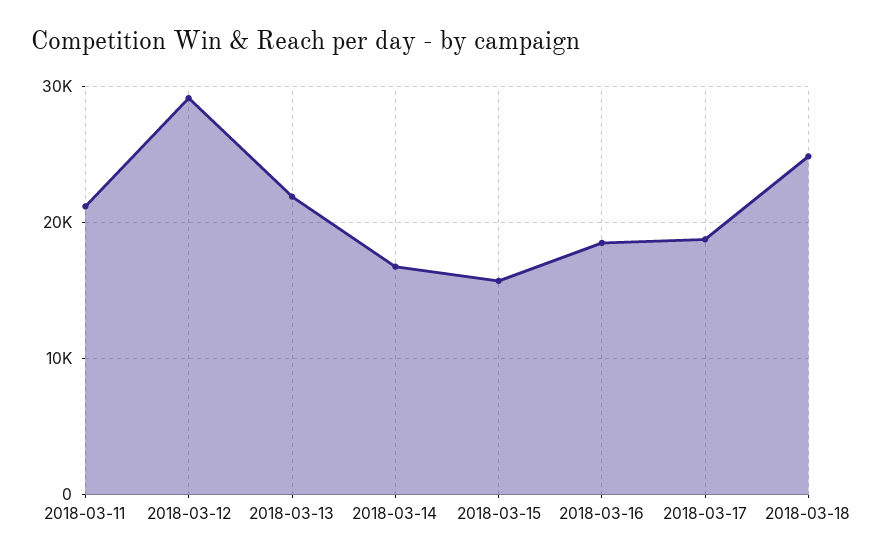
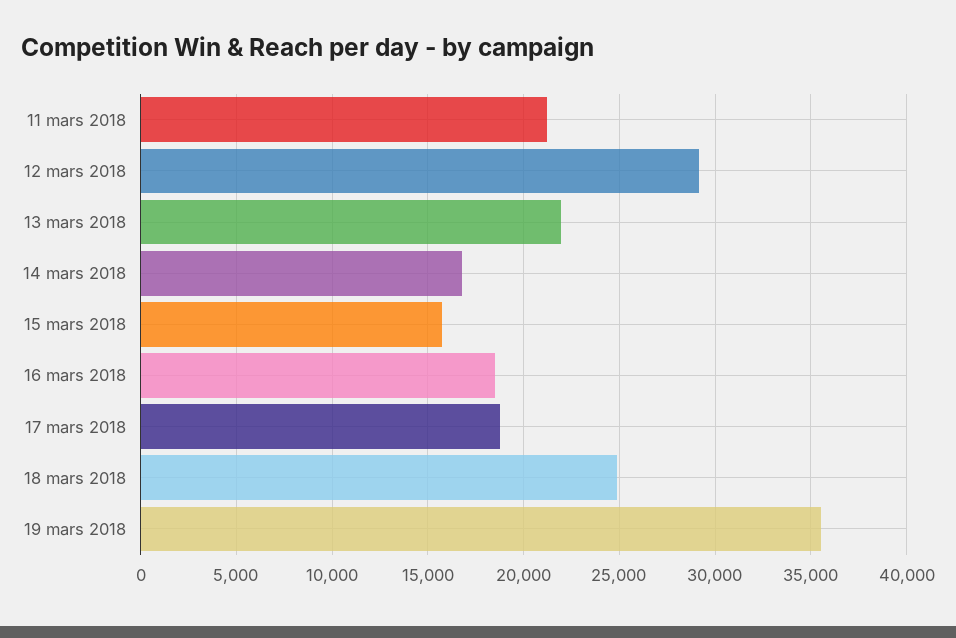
19 mars 2018: none -> 35500

